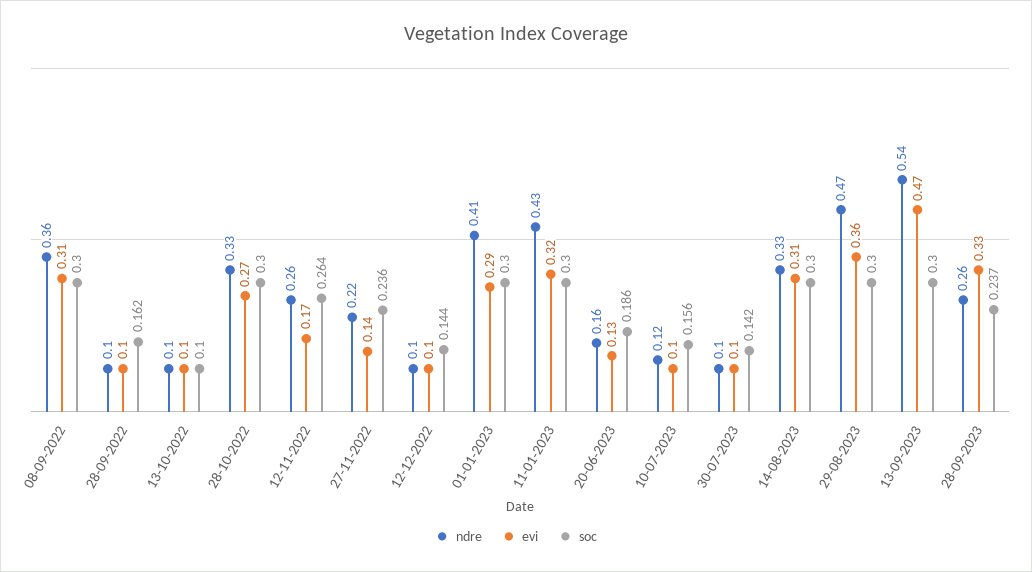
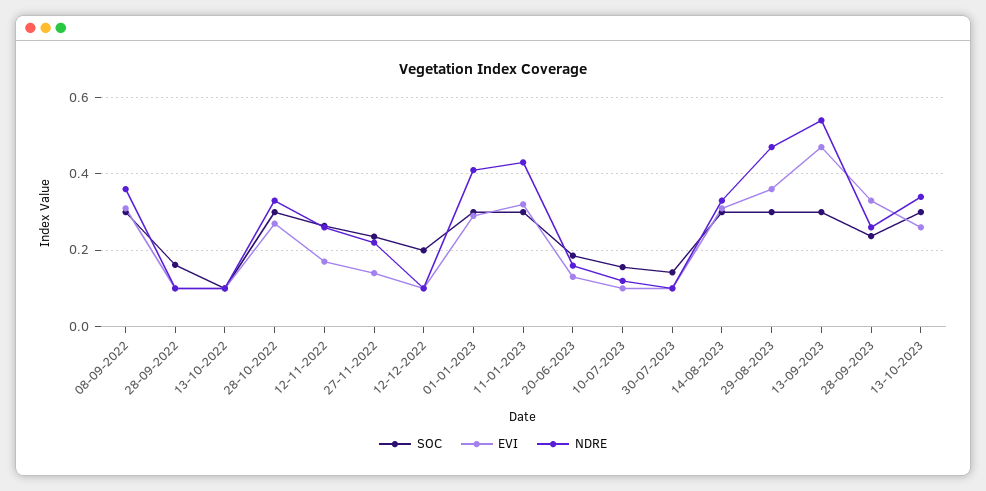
soc, 12-12-2022: 0.144 -> 0.2
soc, 13-10-2023: none -> 0.3
evi, 13-10-2023: none -> 0.26
ndre, 13-10-2023: none -> 0.34

